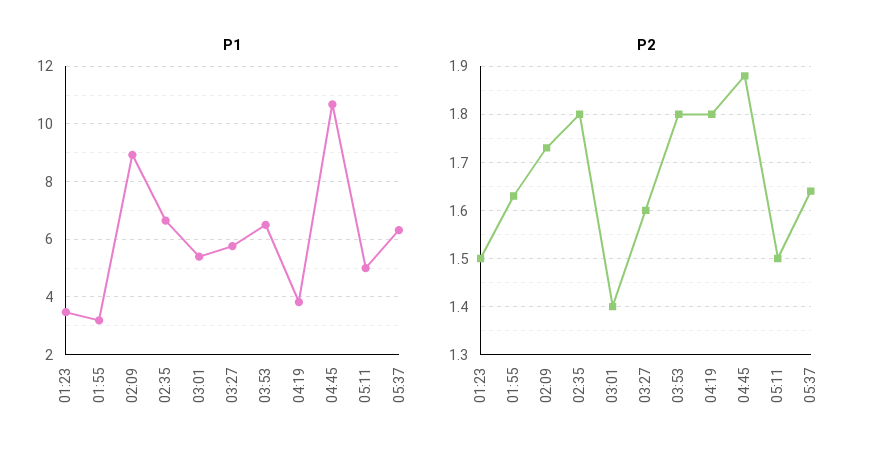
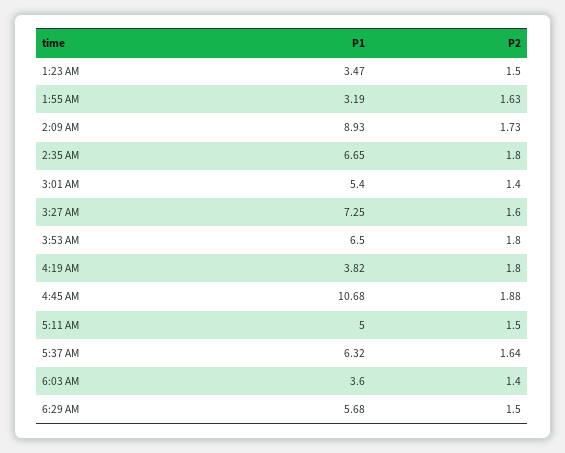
P1, 03:27: 5.75 -> 7.25
P1, 6:03 AM: none -> 3.6
P2, 6:03 AM: none -> 1.4
P1, 6:29 AM: none -> 5.68
P2, 6:29 AM: none -> 1.5

